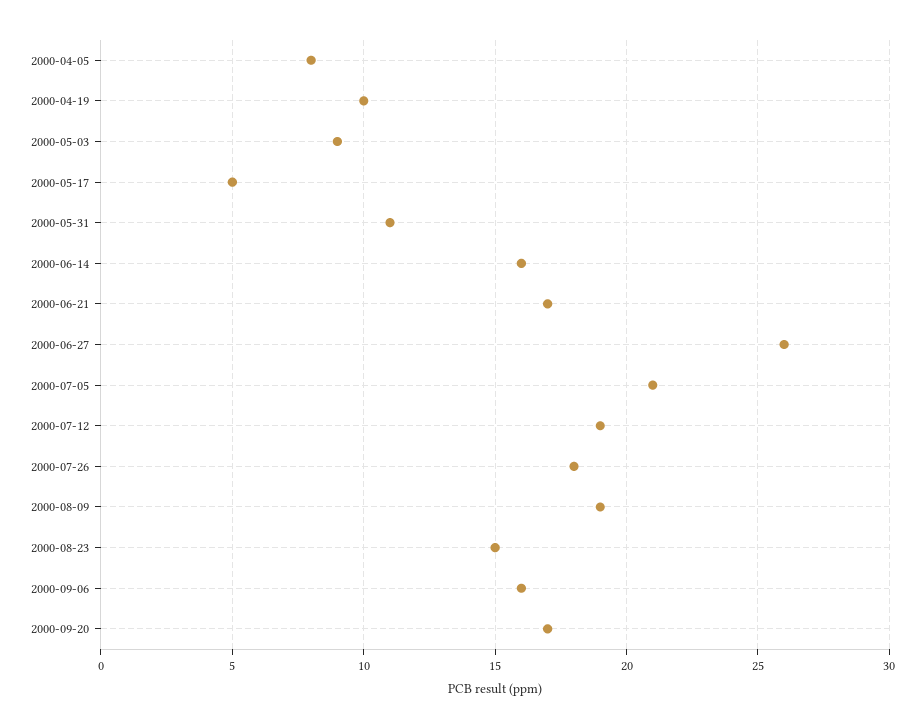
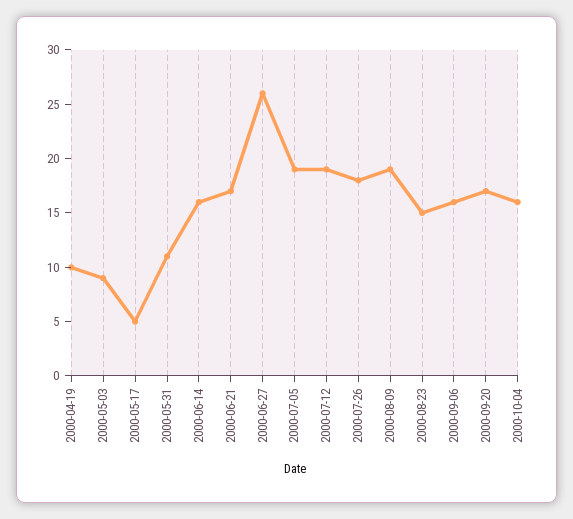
2000-04-05: 8 -> none
2000-07-05: 21 -> 19
2000-10-04: none -> 16

